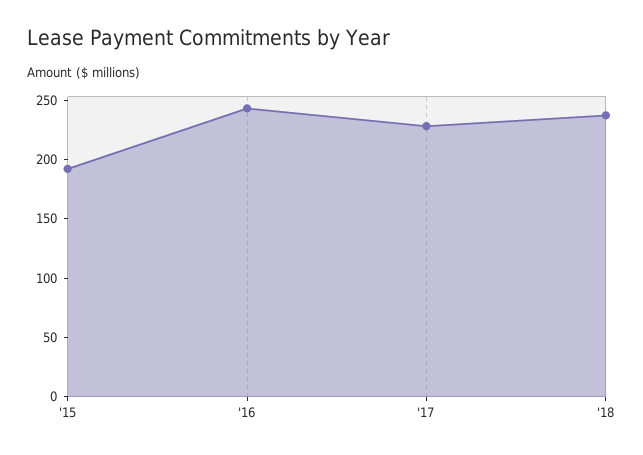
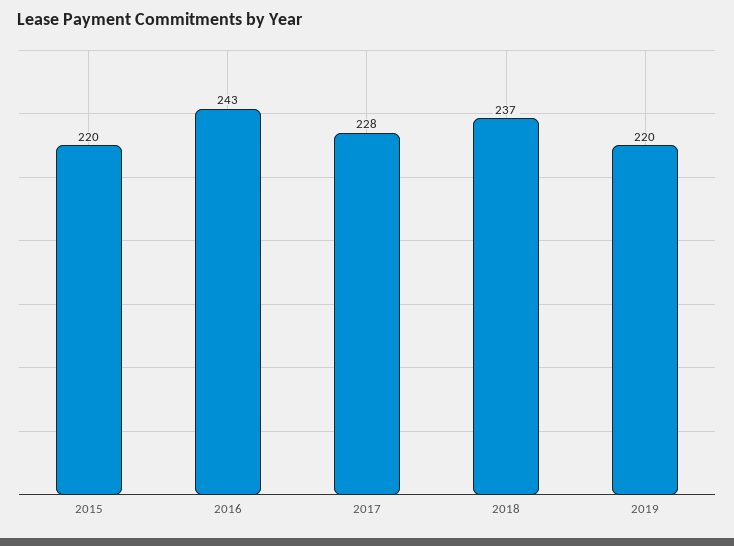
'15: 190 -> 220
2019: none -> 220

